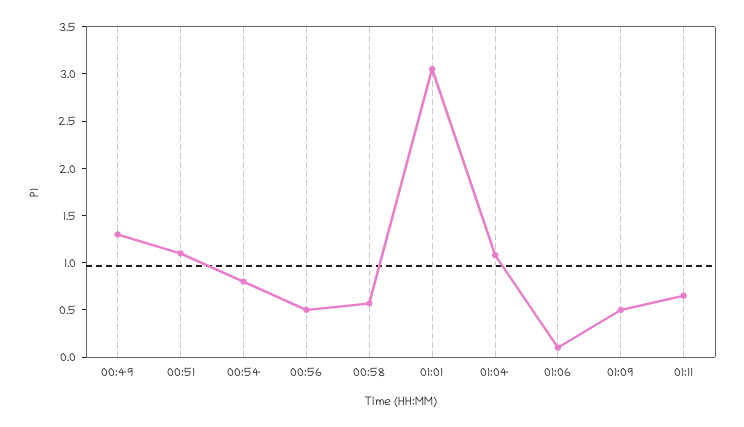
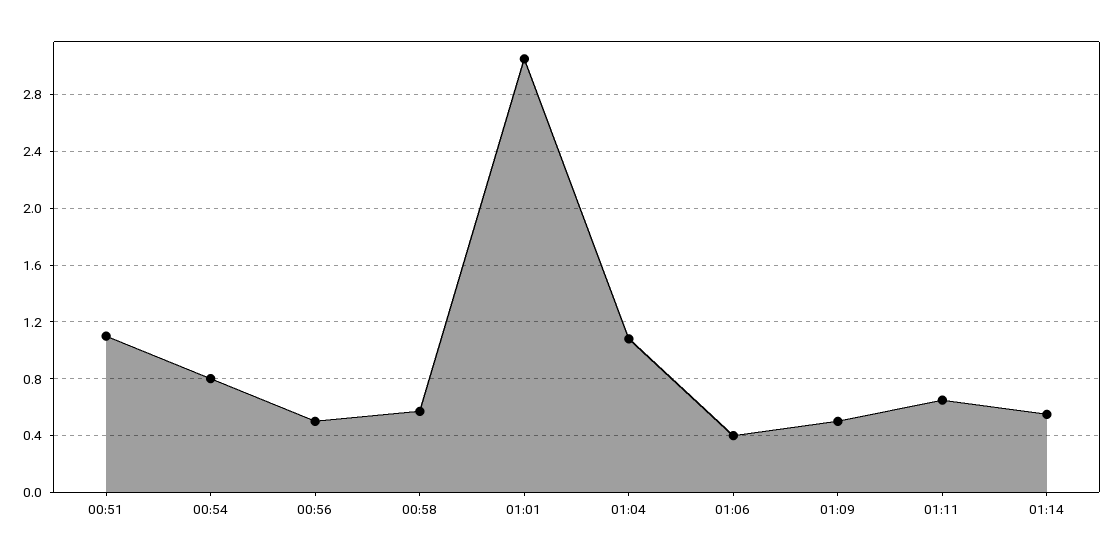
00:49: 1.3 -> none
01:06: 0.1 -> 0.4
01:14: none -> 0.55

